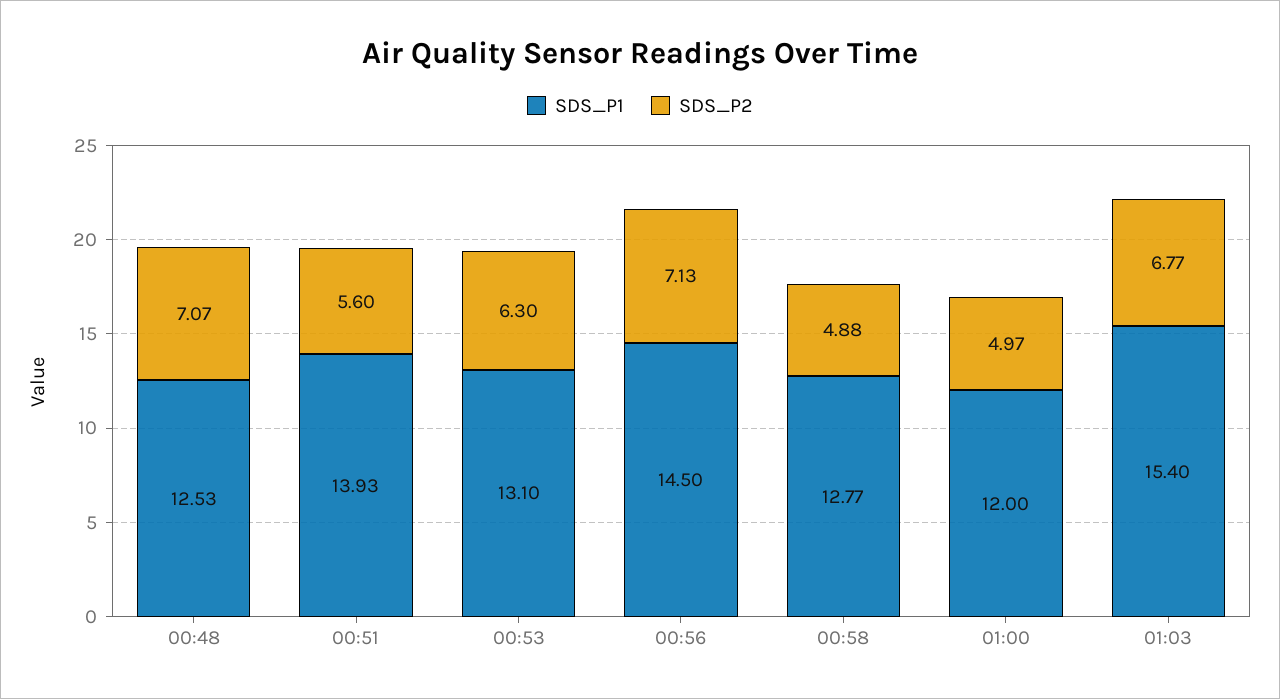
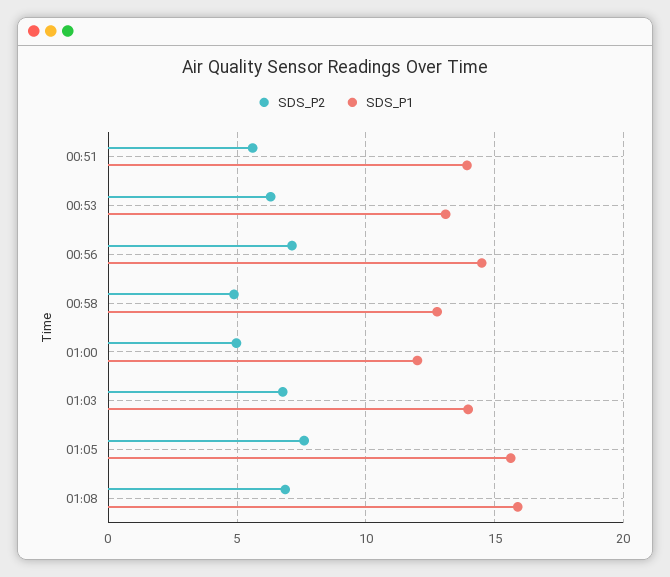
SDS_P1, 00:48: 12.53 -> none
SDS_P2, 00:48: 7.07 -> none
SDS_P1, 01:03: 15.4 -> 14
SDS_P2, 01:05: none -> 7.5
SDS_P1, 01:05: none -> 15.5
SDS_P2, 01:08: none -> 7
SDS_P1, 01:08: none -> 16

